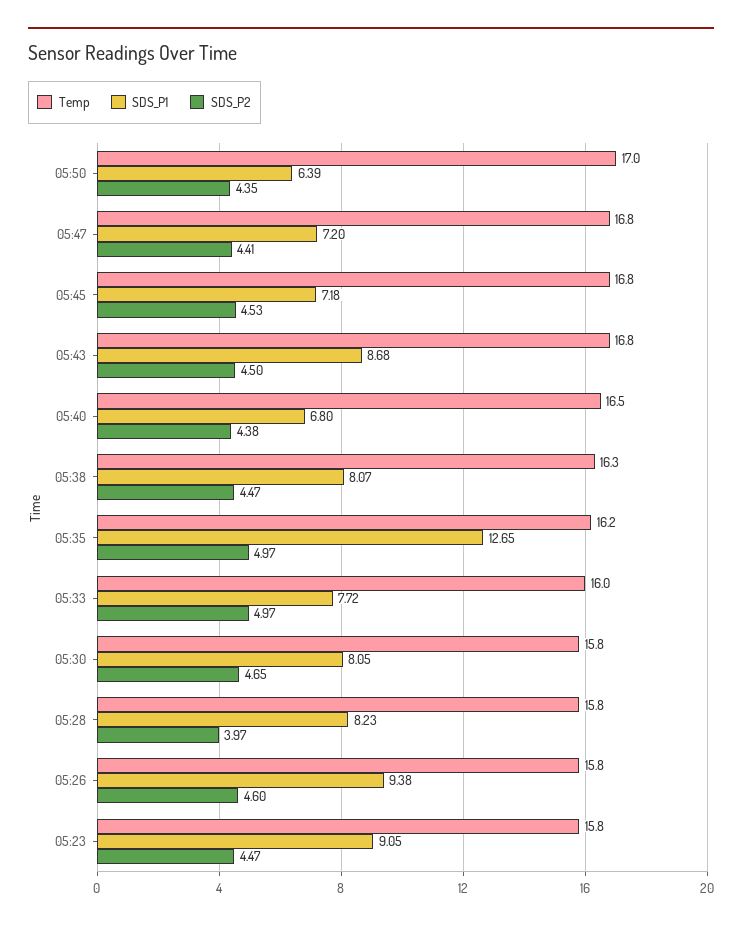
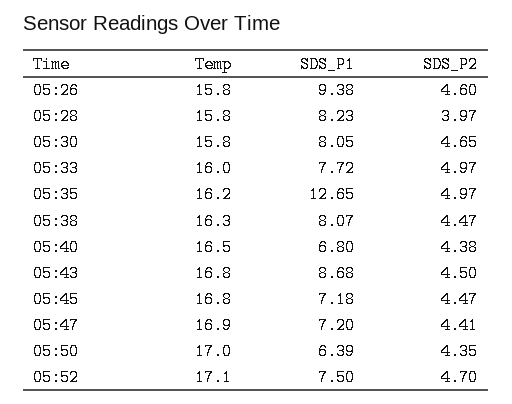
Temp, 05:47: 16.8 -> 16.9
SDS_P2, 05:45: 4.53 -> 4.47
Temp, 05:23: 15.8 -> none
SDS_P1, 05:23: 9.05 -> none
SDS_P2, 05:23: 4.47 -> none
Temp, 05:52: none -> 17.1
SDS_P1, 05:52: none -> 7.5
SDS_P2, 05:52: none -> 4.7

